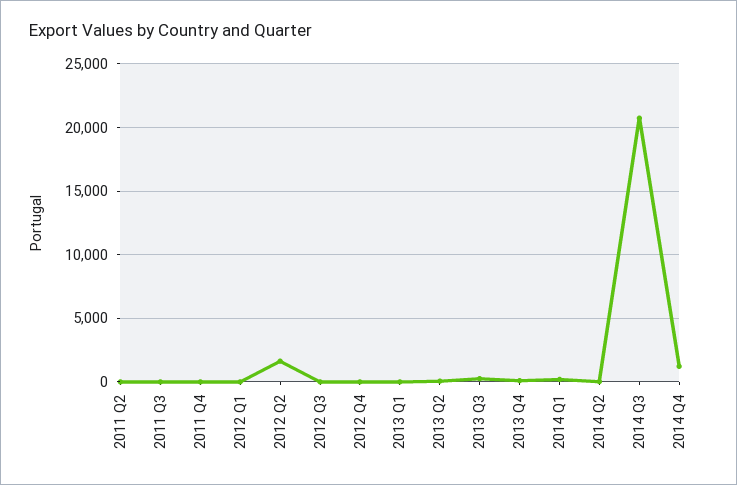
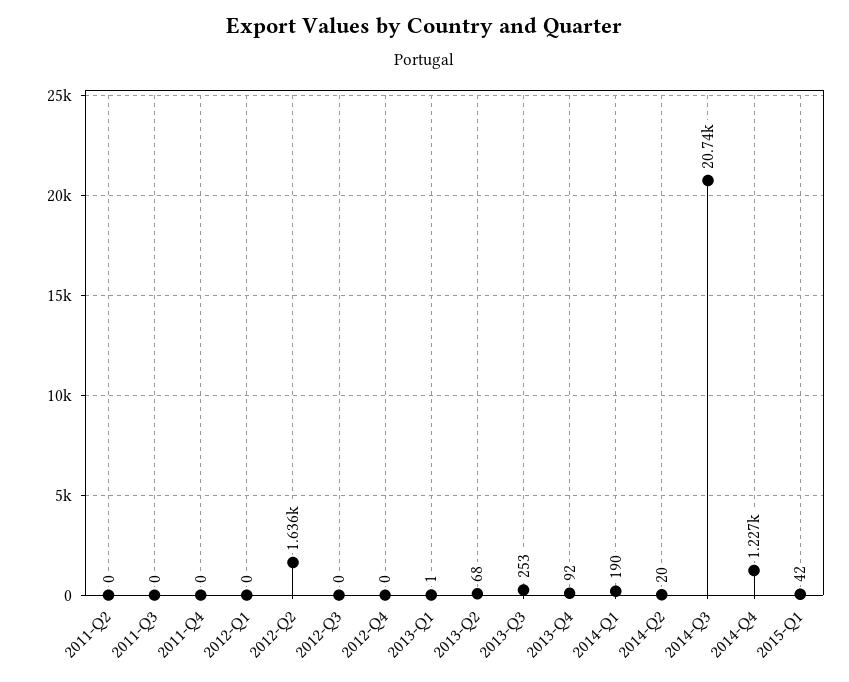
2015-Q1: none -> 42

